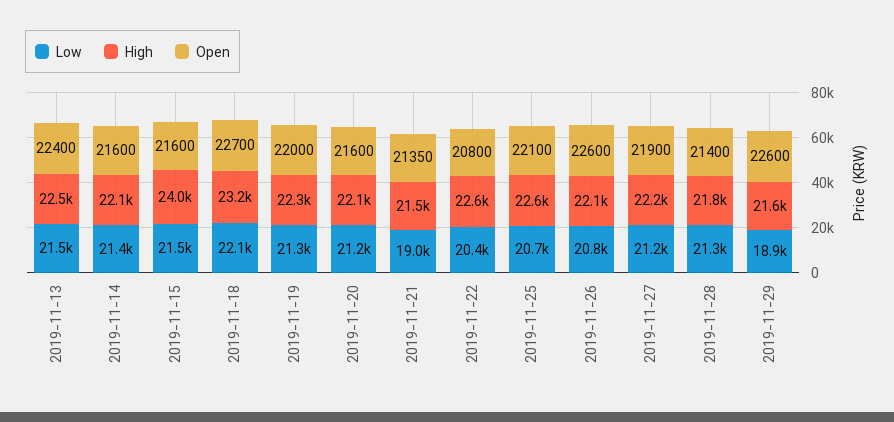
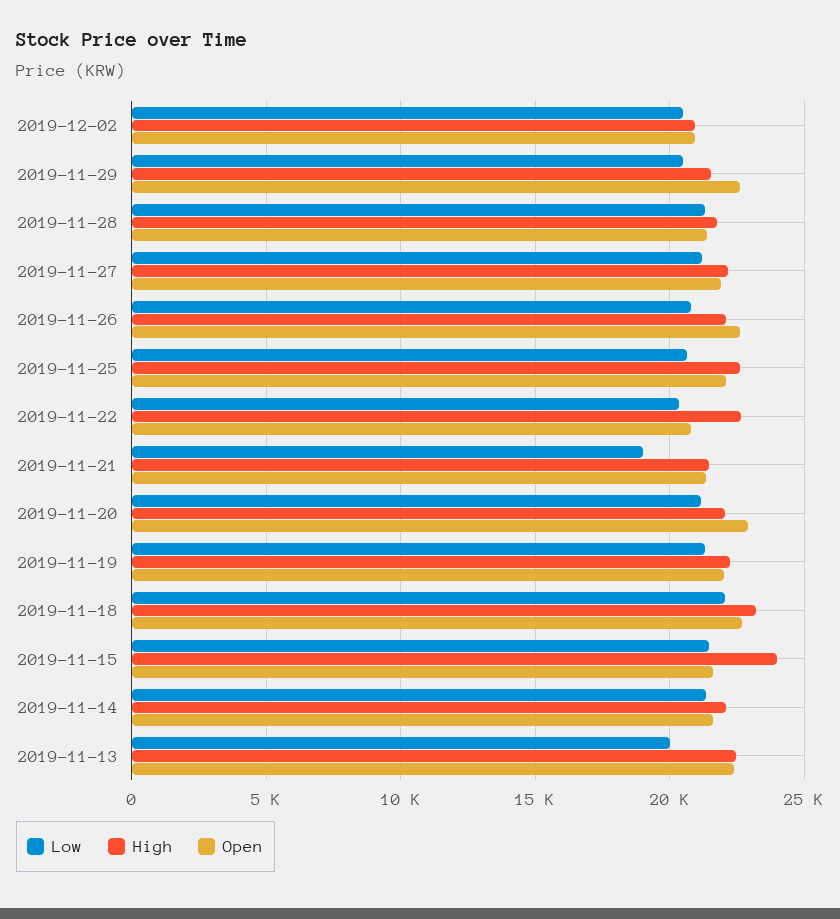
Low, 2019-11-13: 21500 -> 20000
Open, 2019-11-20: 21600 -> 23000
Low, 2019-11-29: 18900 -> 20500
Low, 2019-12-02: none -> 20500
High, 2019-12-02: none -> 21000
Open, 2019-12-02: none -> 21000

